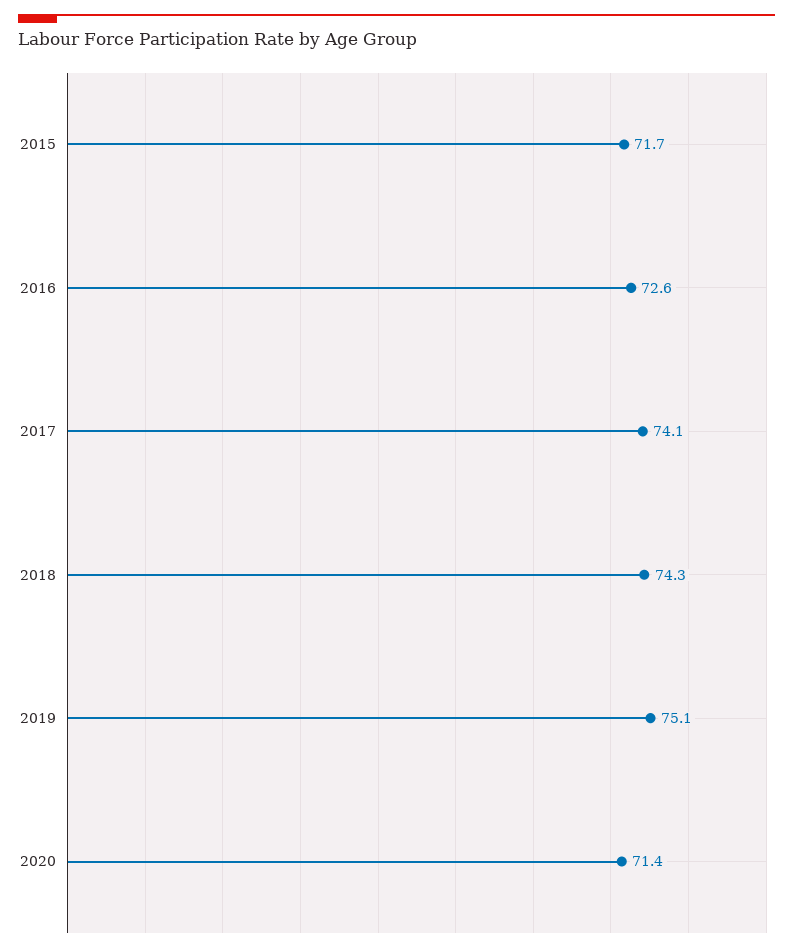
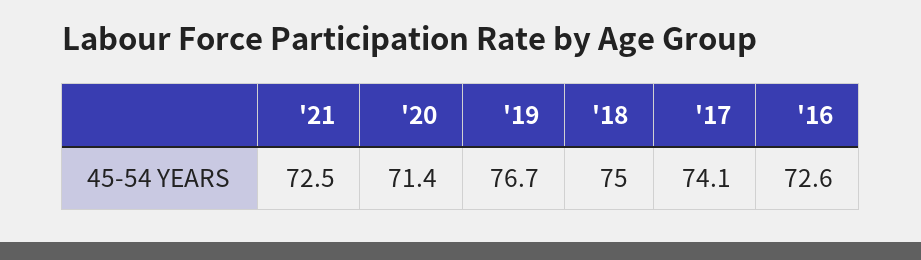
2015: 71.7 -> none
2018: 74.3 -> 75
2019: 75.1 -> 76.7
'21: none -> 72.5

